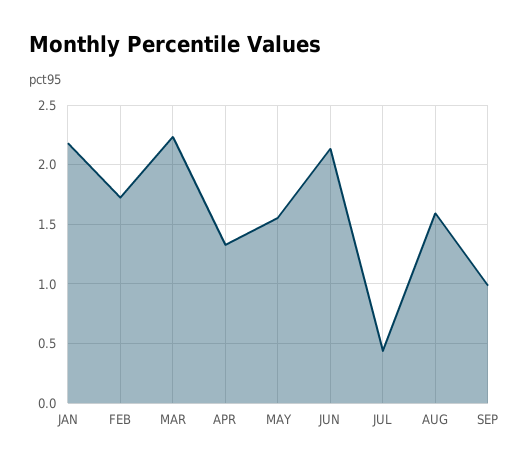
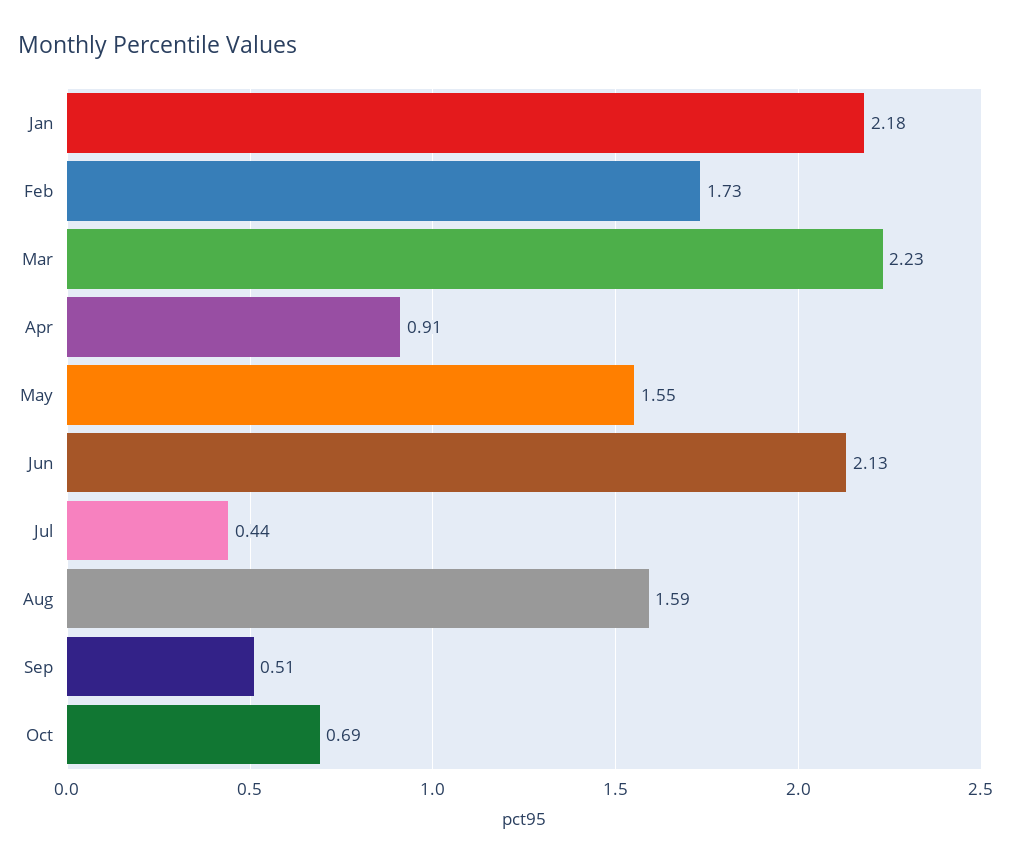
APR: 1.3 -> 0.91
SEP: 1 -> 0.51
Oct: none -> 0.69

